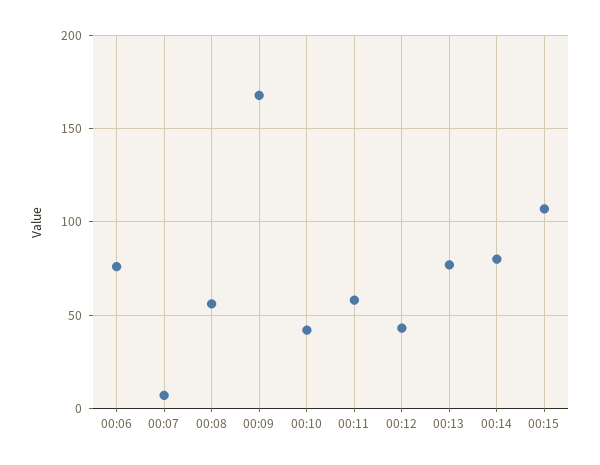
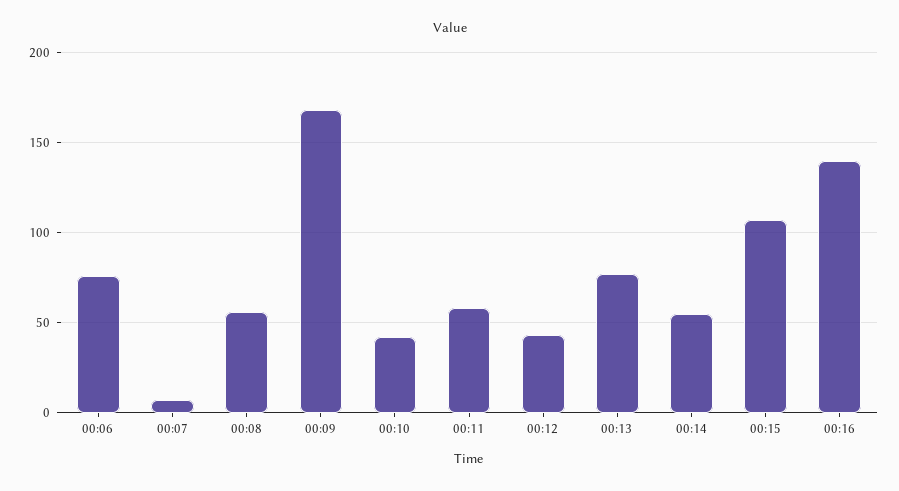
00:14: 80 -> 55
00:16: none -> 140

